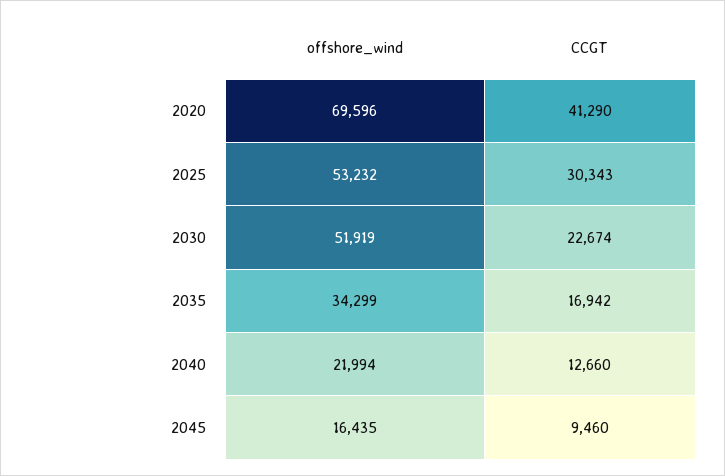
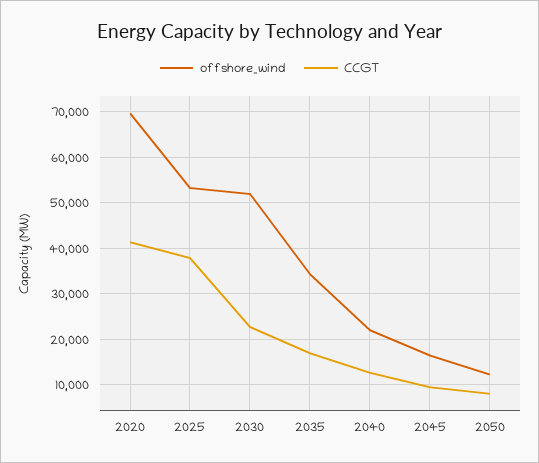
CCGT, 2025: 30343 -> 38000
offshore_wind, 2050: none -> 12000
CCGT, 2050: none -> 8000

